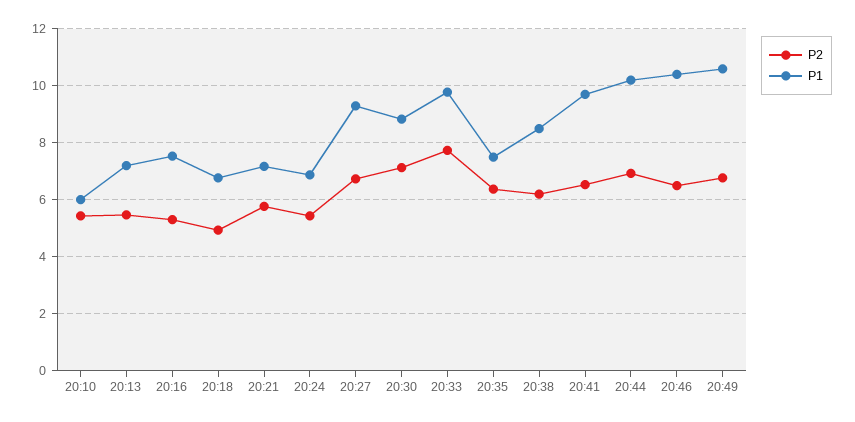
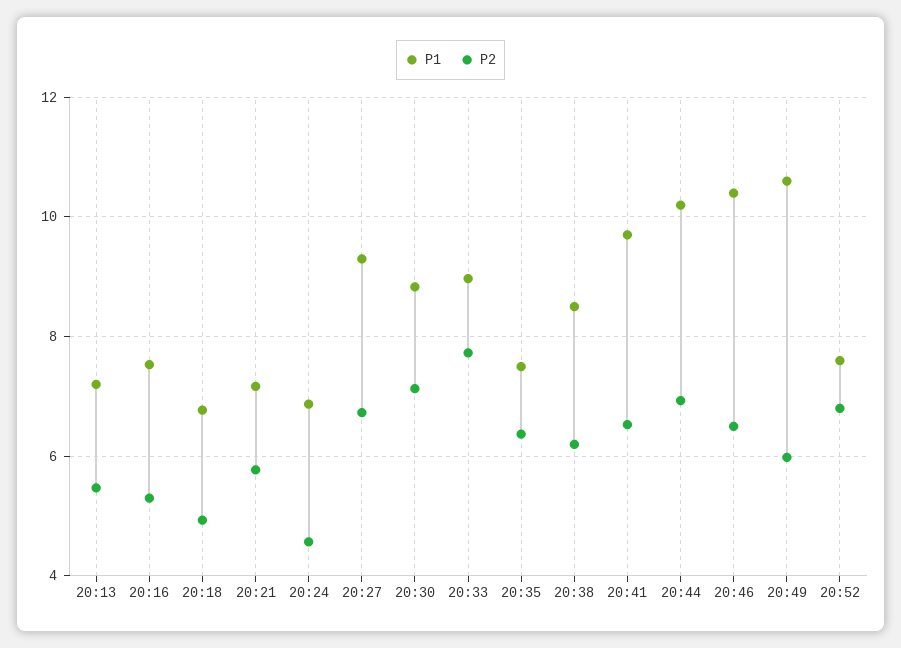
P2, 20:10: 5.5 -> none
P1, 20:10: 6 -> none
P2, 20:24: 5.5 -> 4.6
P1, 20:33: 9.75 -> 9
P2, 20:49: 6.75 -> 6
P1, 20:52: none -> 7.6
P2, 20:52: none -> 6.8

